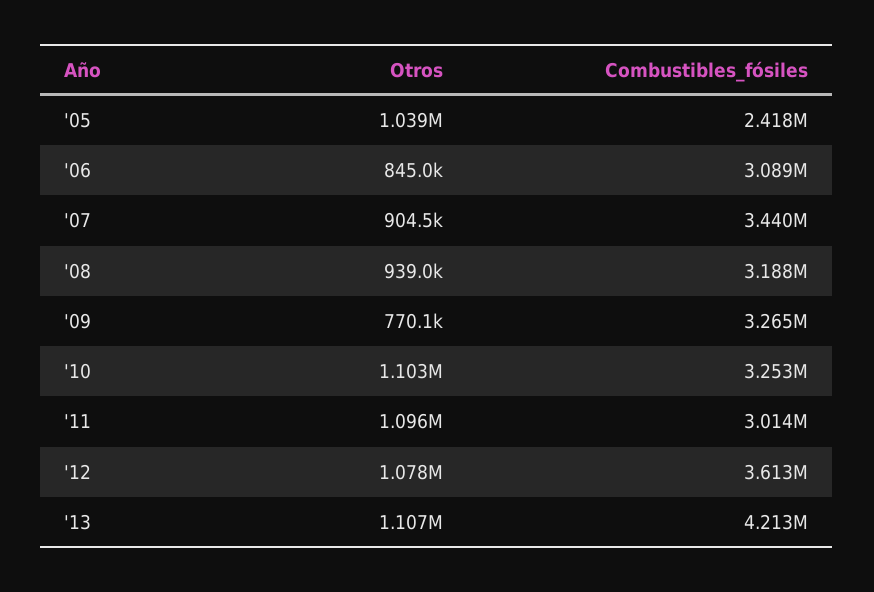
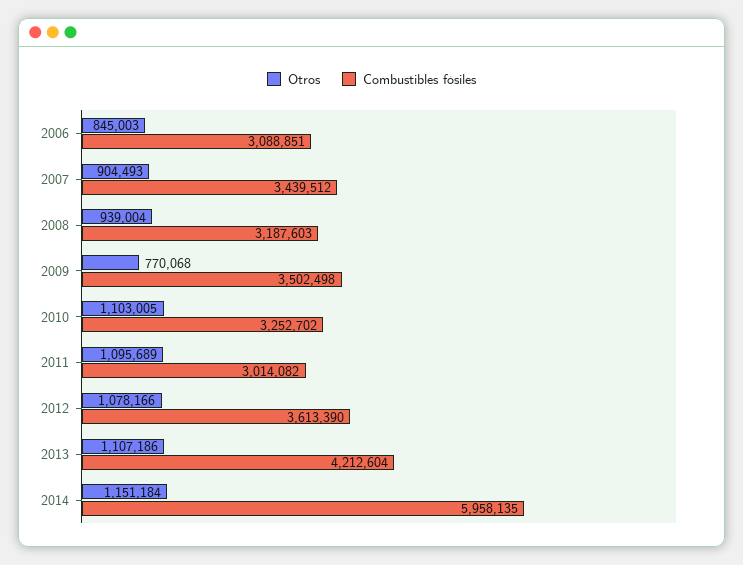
Otros, '05: 1039000 -> none
Combustibles_fósiles, '05: 2418000 -> none
Combustibles_fósiles, '09: 3265000 -> 3502498
Otros, 2014: none -> 1151184
Combustibles_fósiles, 2014: none -> 5958135

